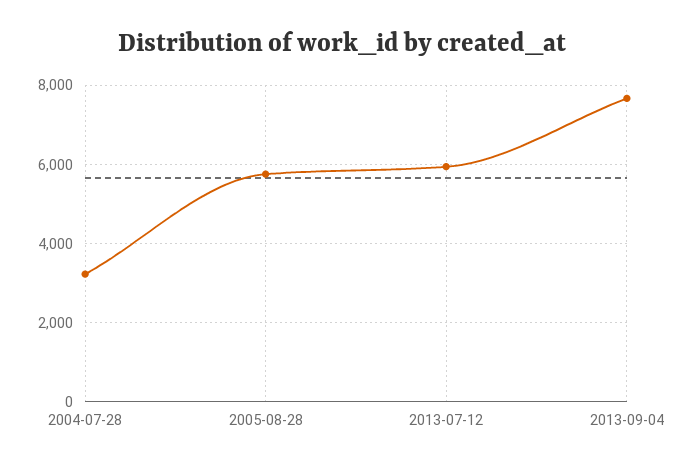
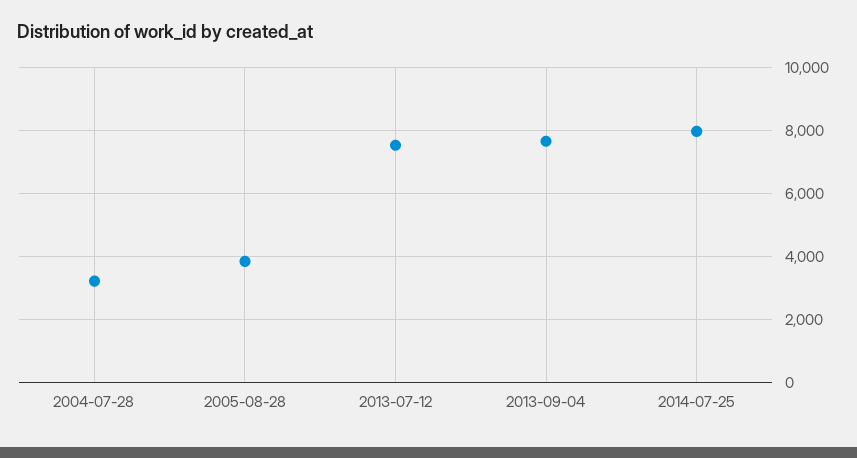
2005-08-28: 5800 -> 3800
2013-07-12: 6000 -> 7600
2014-07-25: none -> 8000

